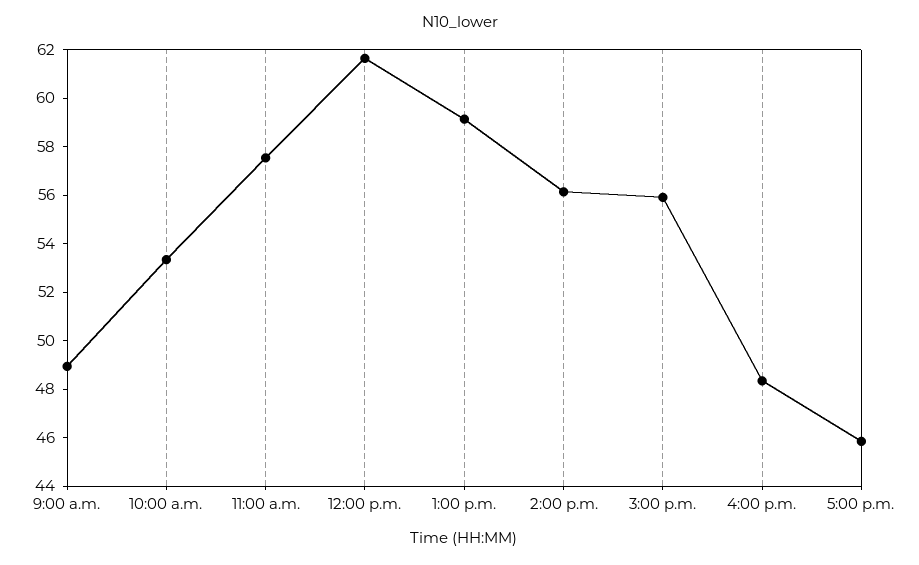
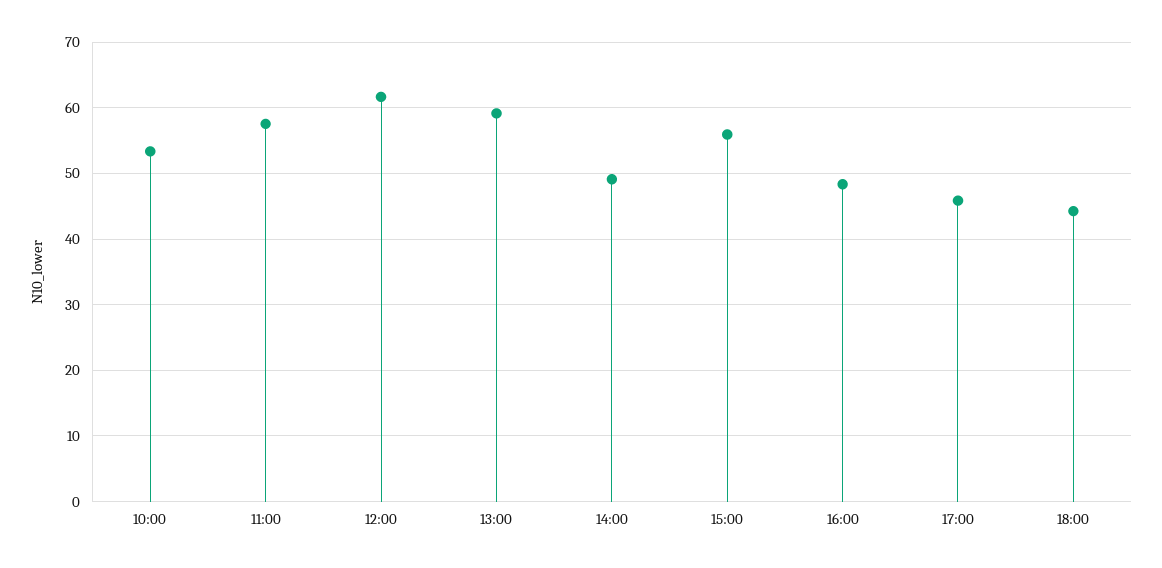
9:00 a.m.: 49 -> none
2:00 p.m.: 56 -> 49
18:00: none -> 44

